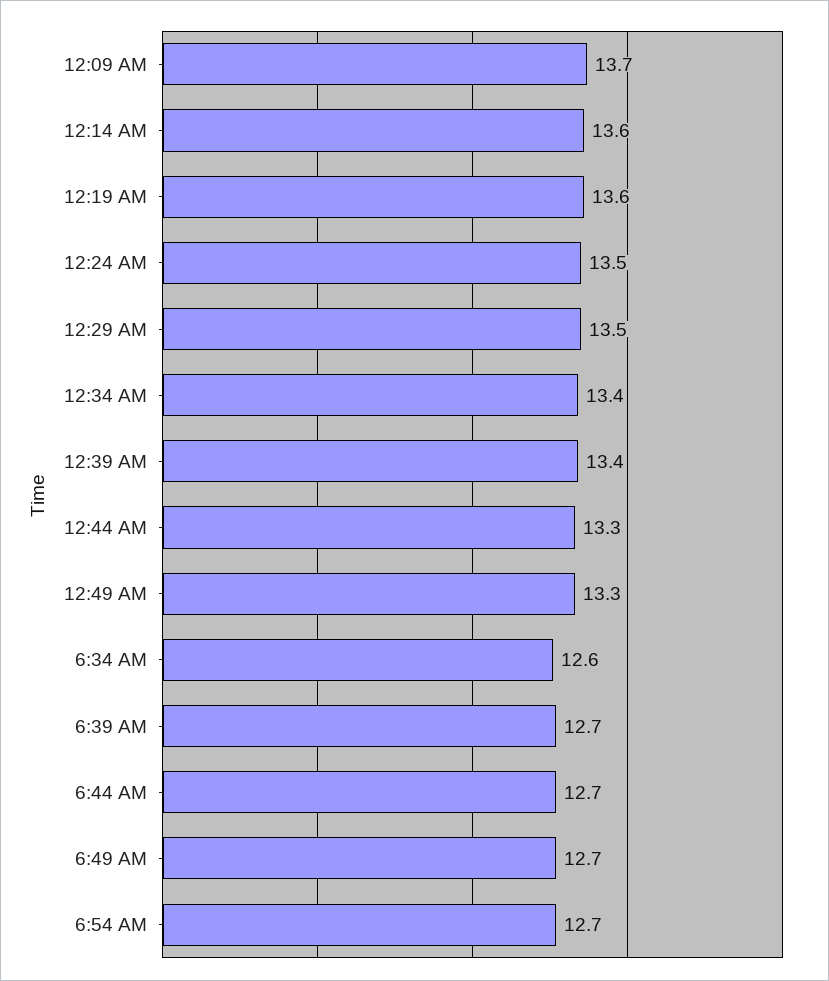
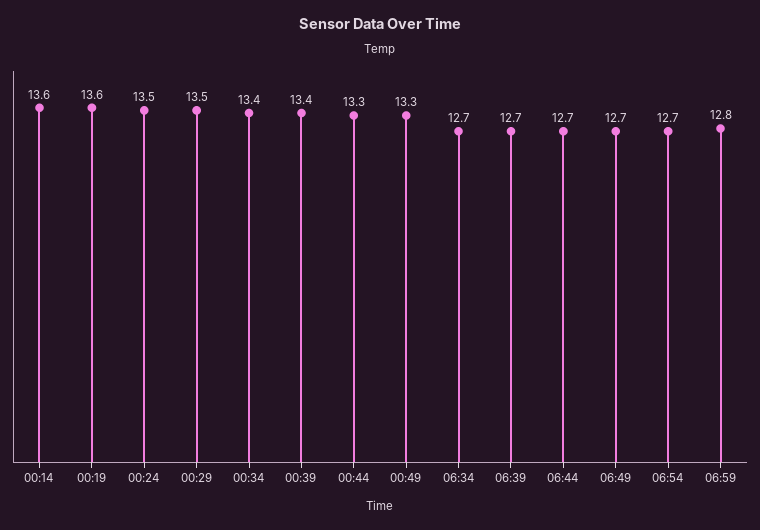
12:09 AM: 13.7 -> none
6:34 AM: 12.6 -> 12.7
06:59: none -> 12.8

